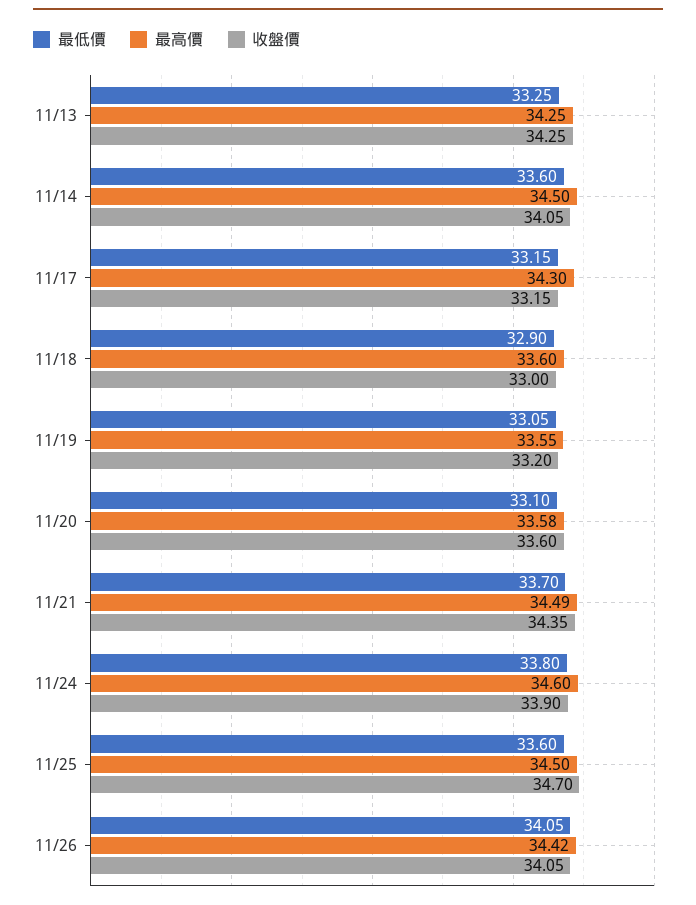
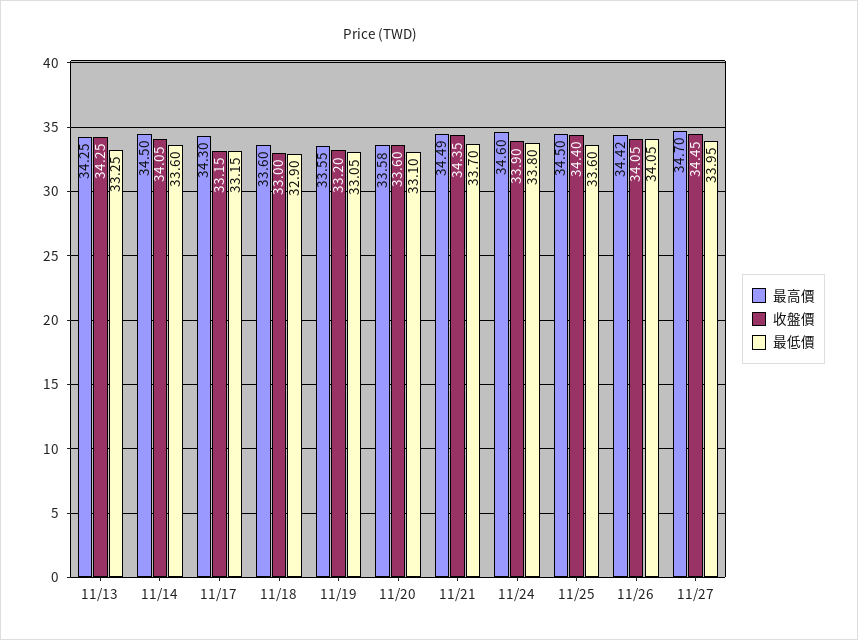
收盤價, 11/25: 34.7 -> 34.4
最高價, 11/27: none -> 34.7
收盤價, 11/27: none -> 34.45
最低價, 11/27: none -> 33.95

